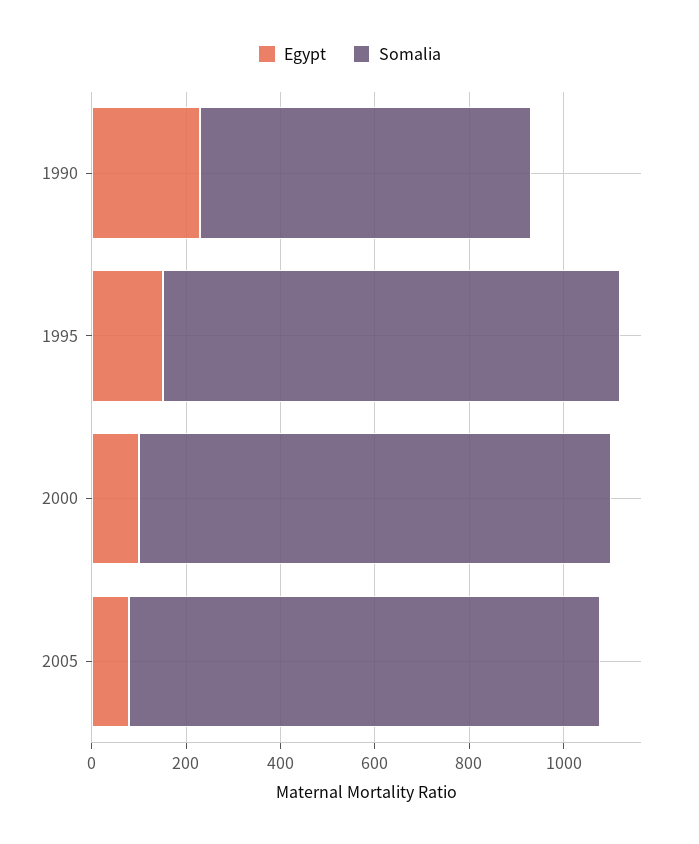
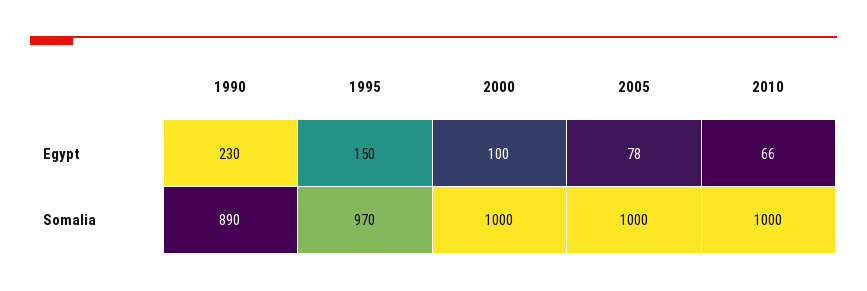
Somalia, 1990: 700 -> 890
Egypt, 2010: none -> 66
Somalia, 2010: none -> 1000

